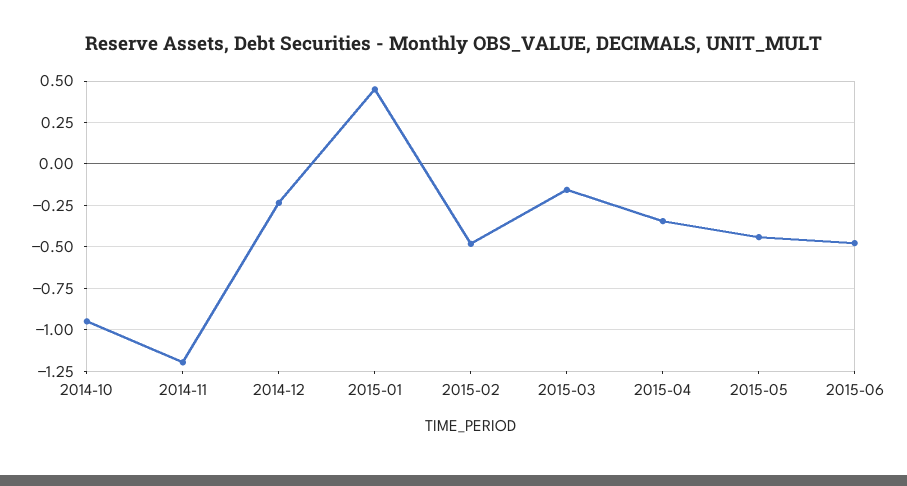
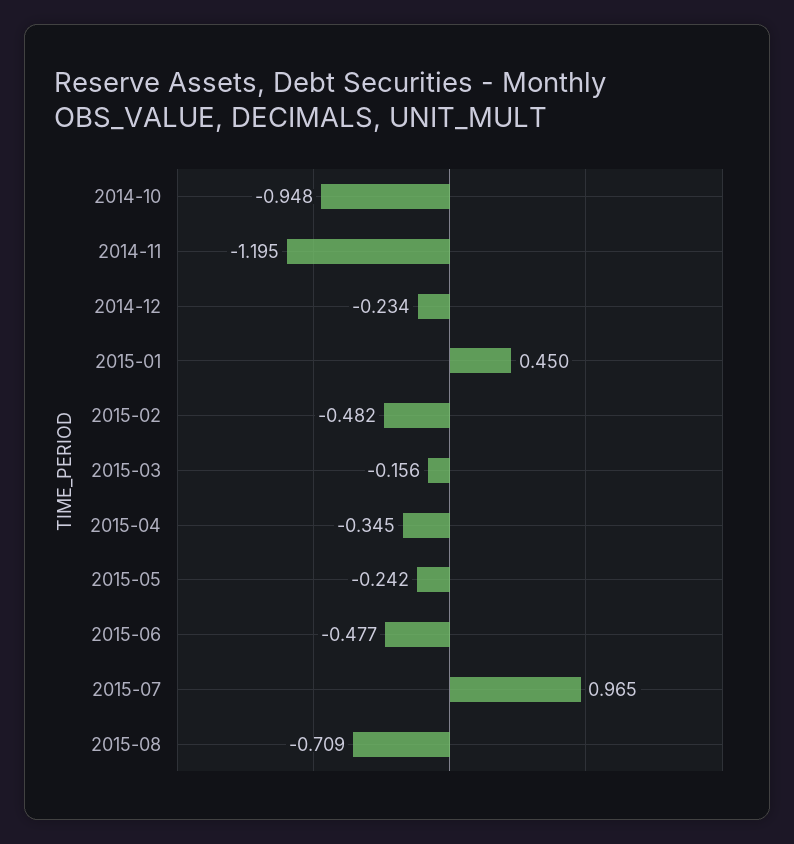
2015-05: -0.45 -> -0.242
2015-07: none -> 0.965
2015-08: none -> -0.709

